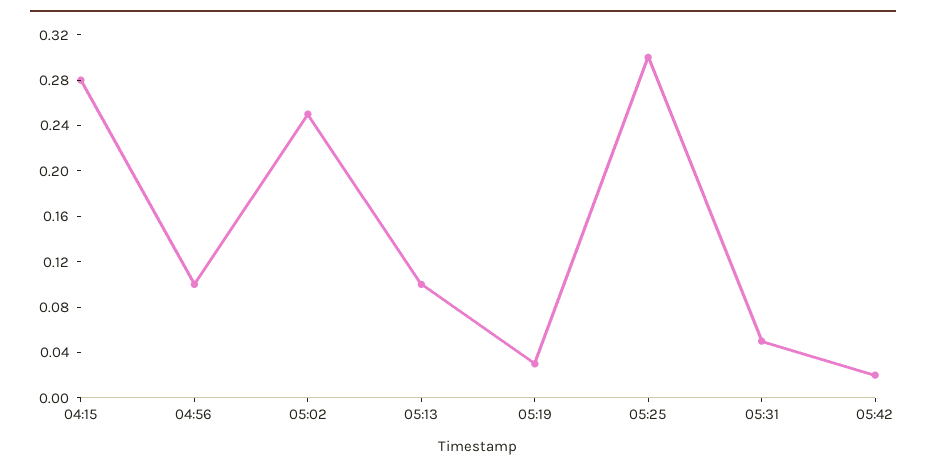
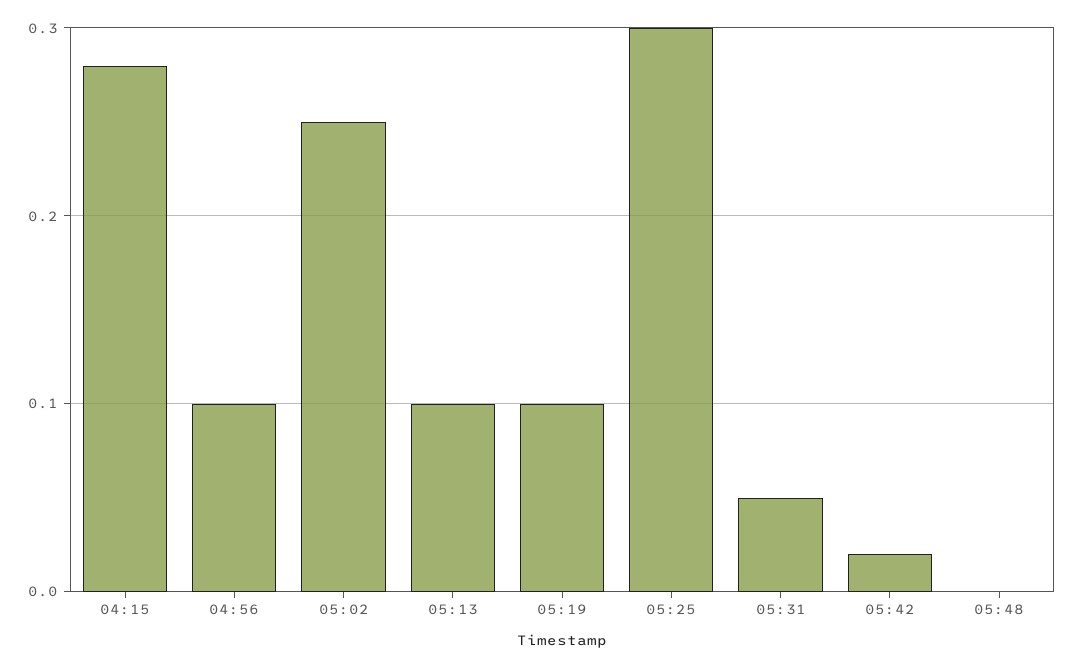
05:19: 0.03 -> 0.1
05:48: none -> 0

